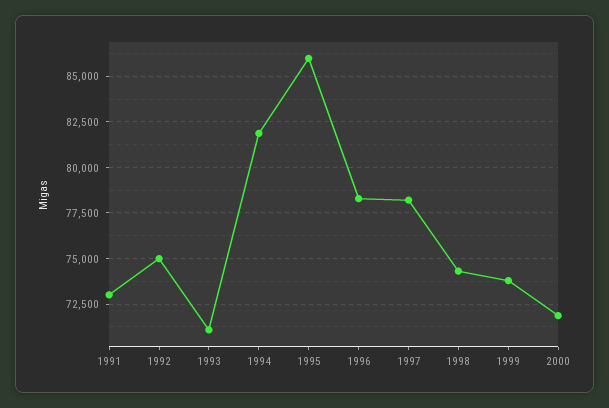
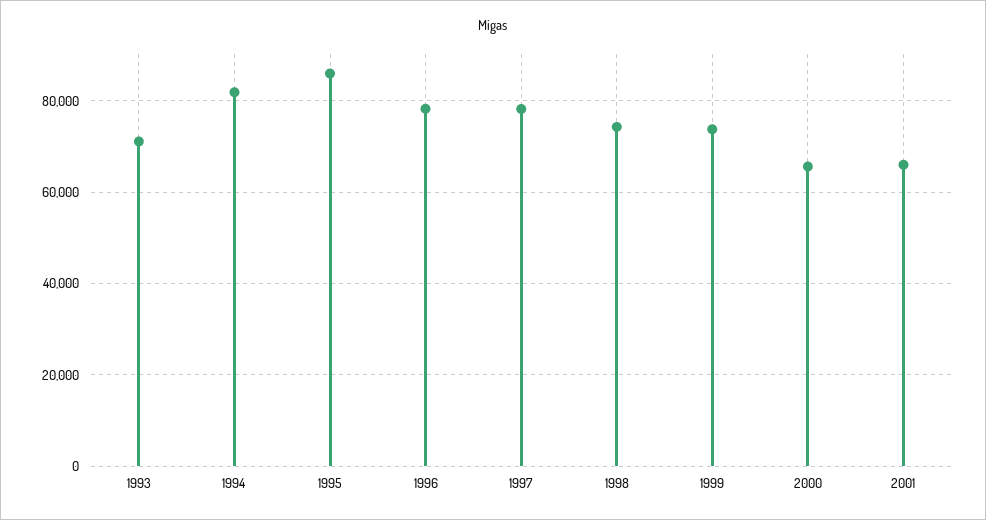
1991: 73000 -> none
1992: 75000 -> none
2000: 72000 -> 66000
2001: none -> 66000

